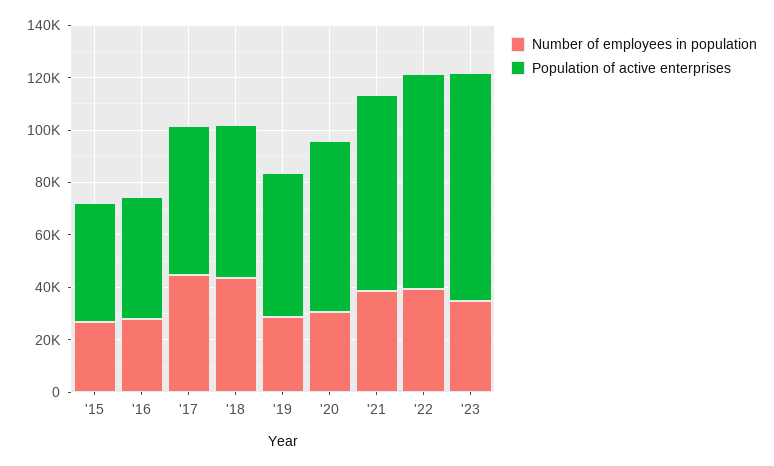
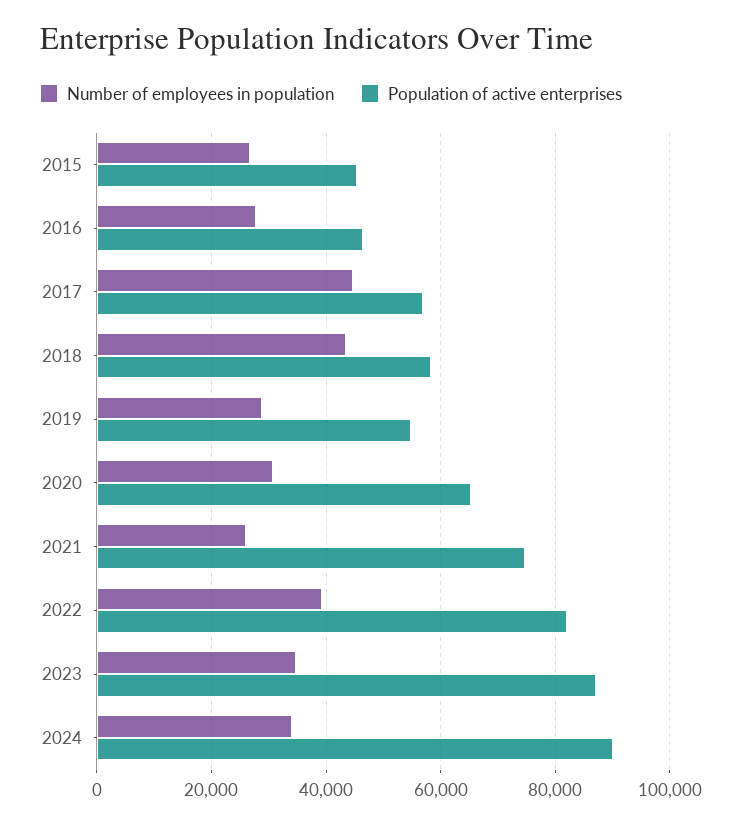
Number of employees in population, '21: 40000 -> 26000
Number of employees in population, 2024: none -> 34000
Population of active enterprises, 2024: none -> 90000

